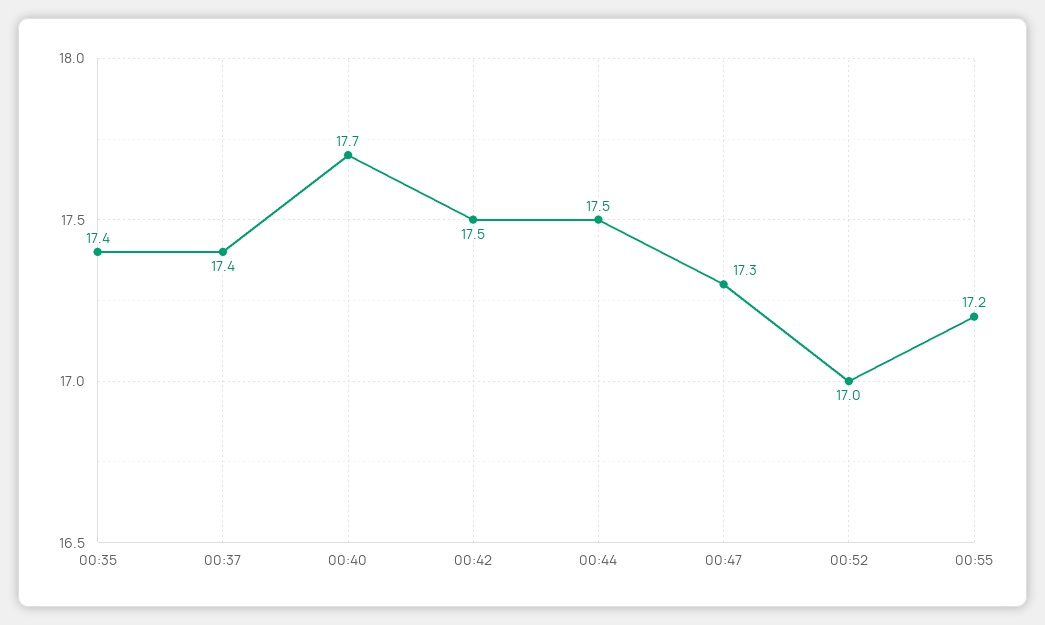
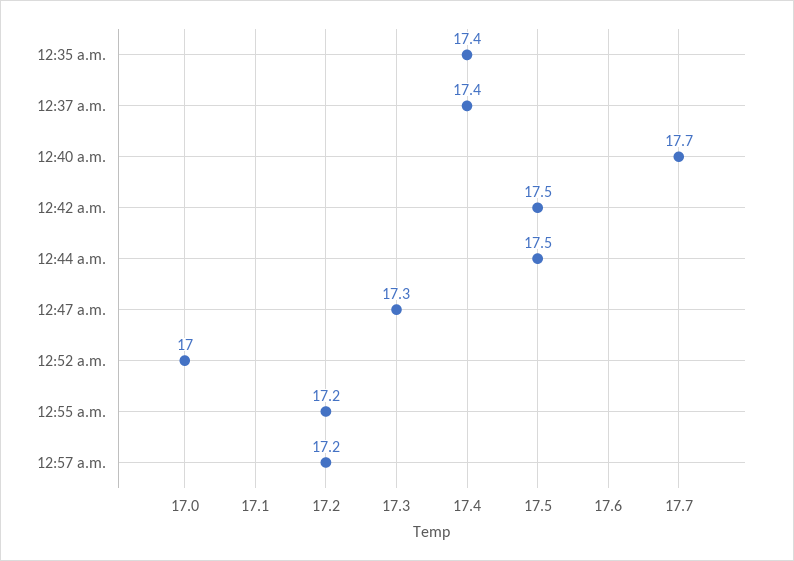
12:57 a.m.: none -> 17.2

